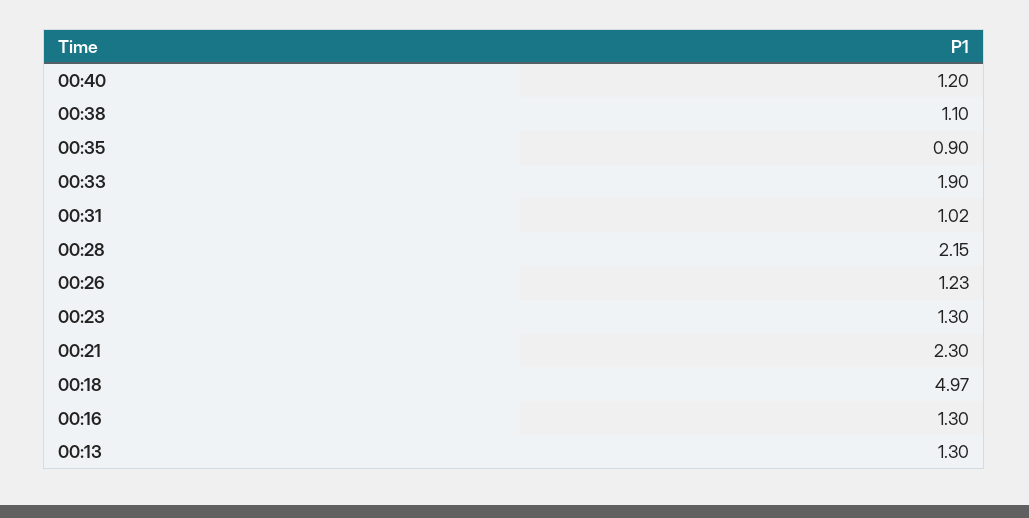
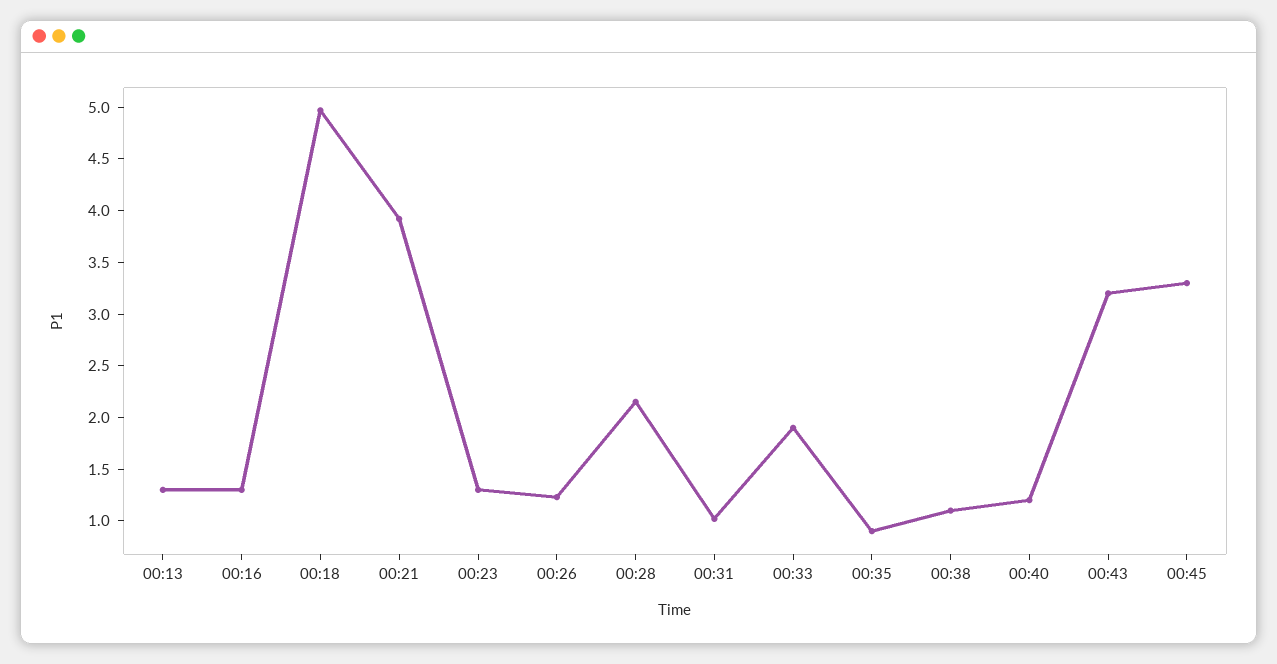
00:21: 2.3 -> 3.9
00:43: none -> 3.2
00:45: none -> 3.3

